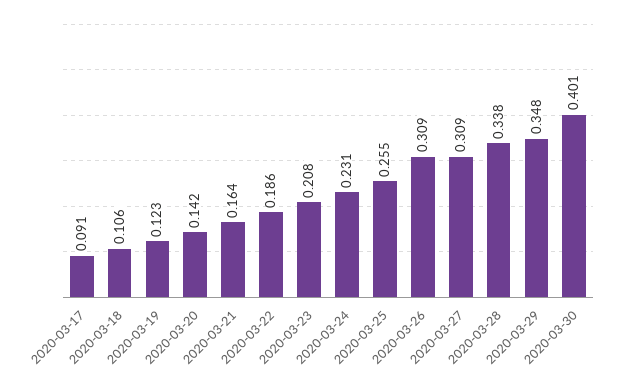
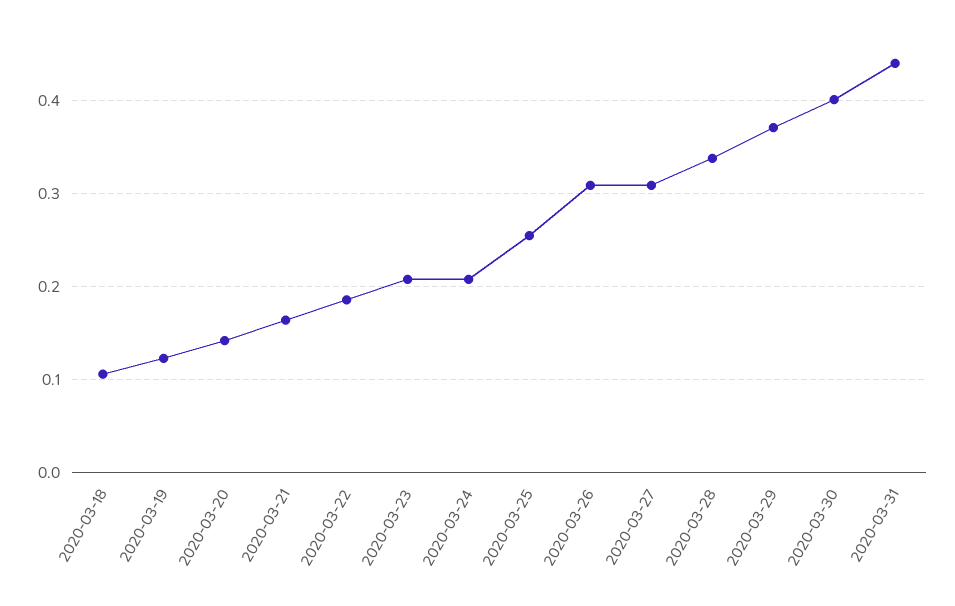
2020-03-17: 0.091 -> none
2020-03-24: 0.231 -> 0.21
2020-03-29: 0.348 -> 0.37
2020-03-31: none -> 0.44

